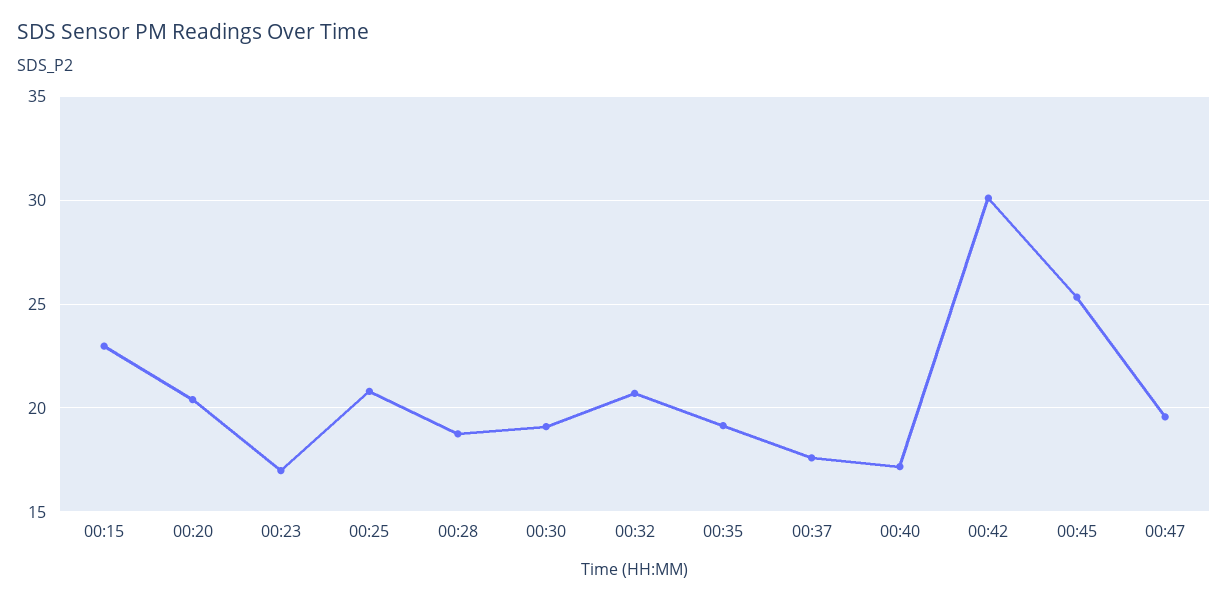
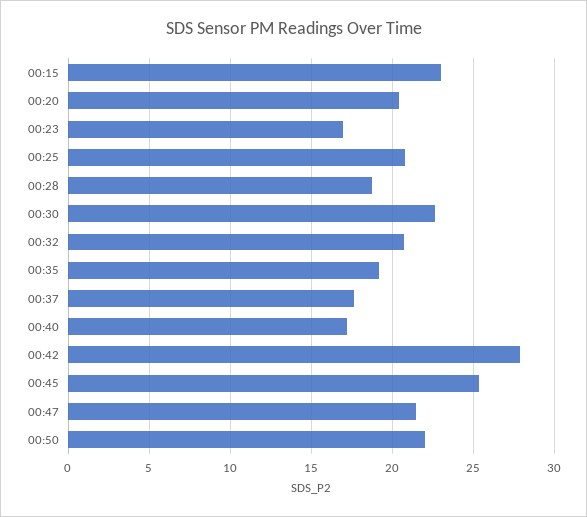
00:30: 19 -> 22.5
00:42: 30 -> 28
00:47: 19.5 -> 21.5
00:50: none -> 22

